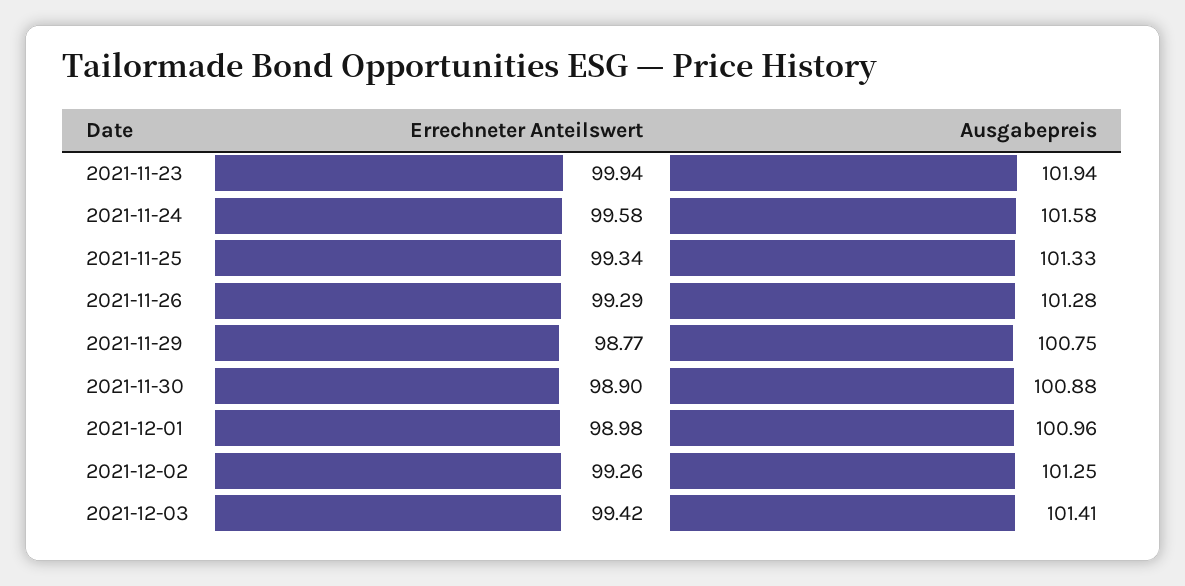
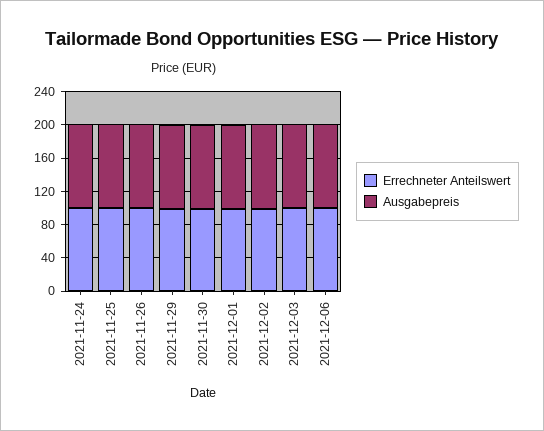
Errechneter Anteilswert, 2021-11-23: 99.94 -> none
Ausgabepreis, 2021-11-23: 101.94 -> none
Errechneter Anteilswert, 2021-12-06: none -> 100
Ausgabepreis, 2021-12-06: none -> 100

